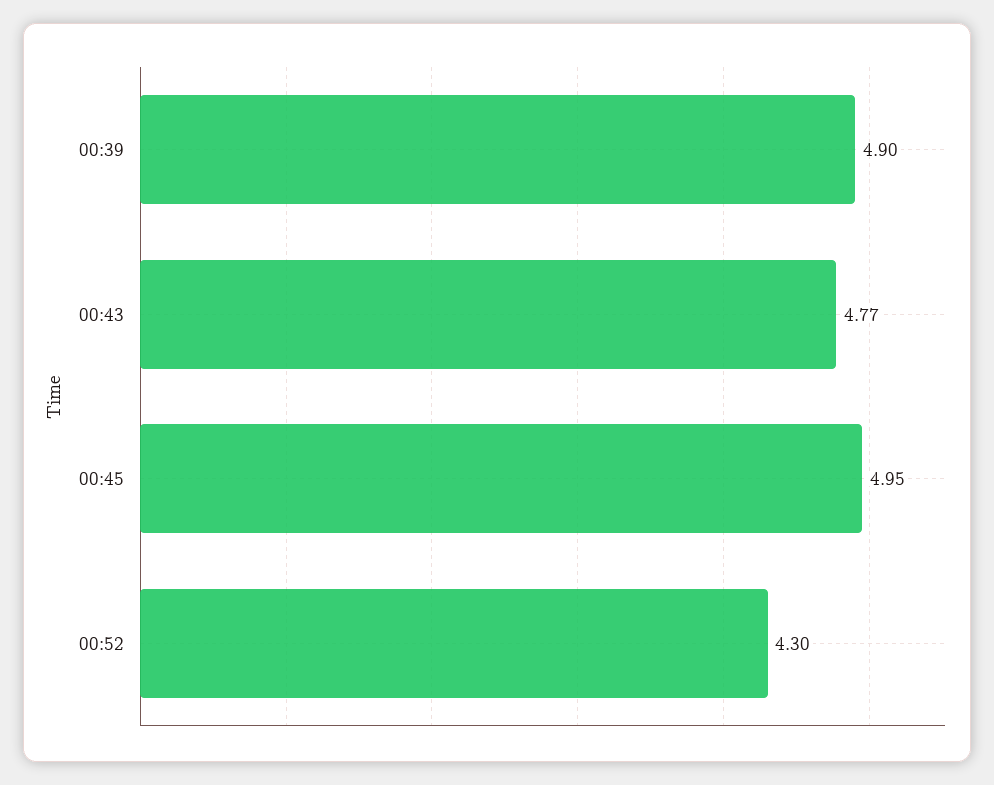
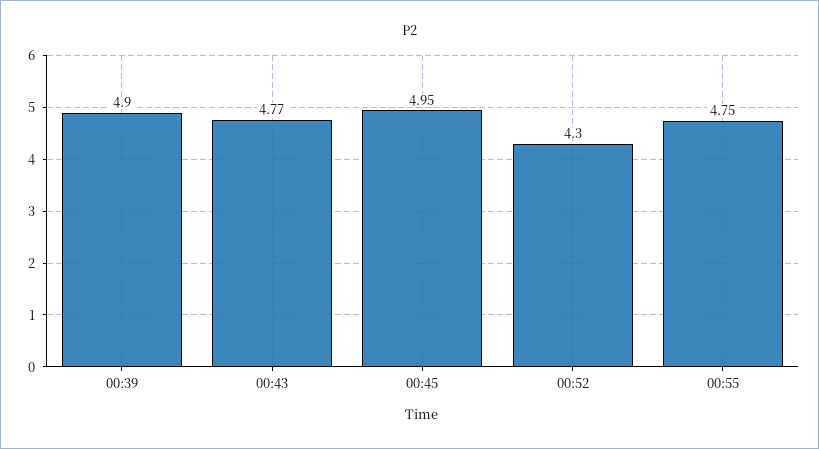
00:55: none -> 4.75

